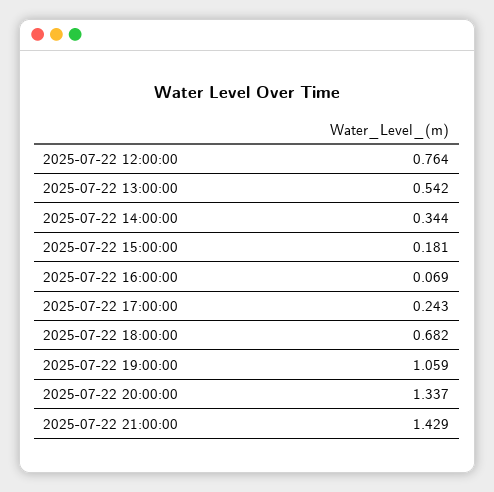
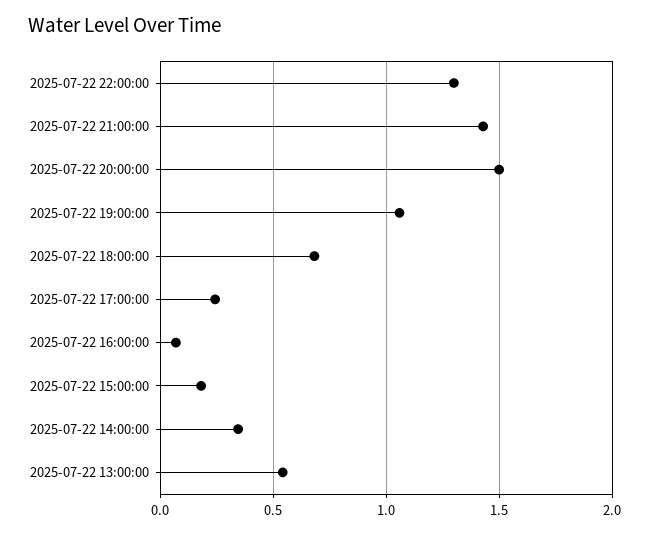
2025-07-22 12:00:00: 0.764 -> none
2025-07-22 20:00:00: 1.337 -> 1.5
2025-07-22 22:00:00: none -> 1.3

